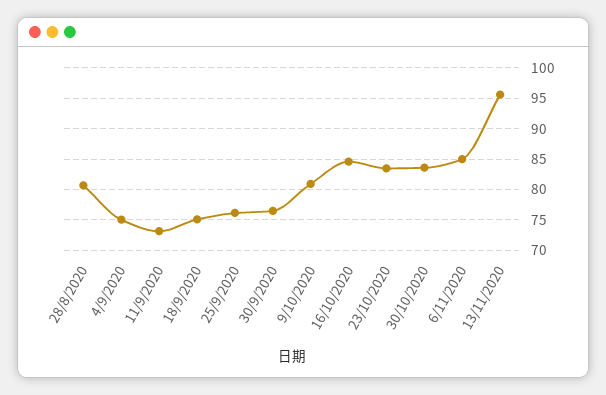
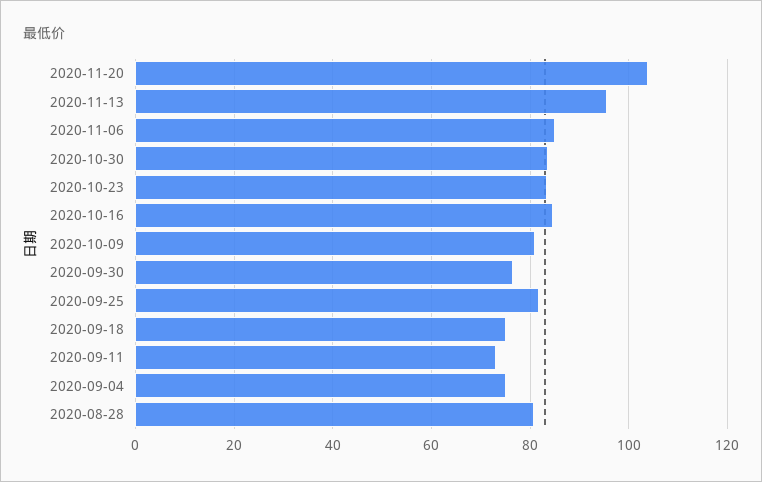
25/9/2020: 76 -> 82
2020-11-20: none -> 104

